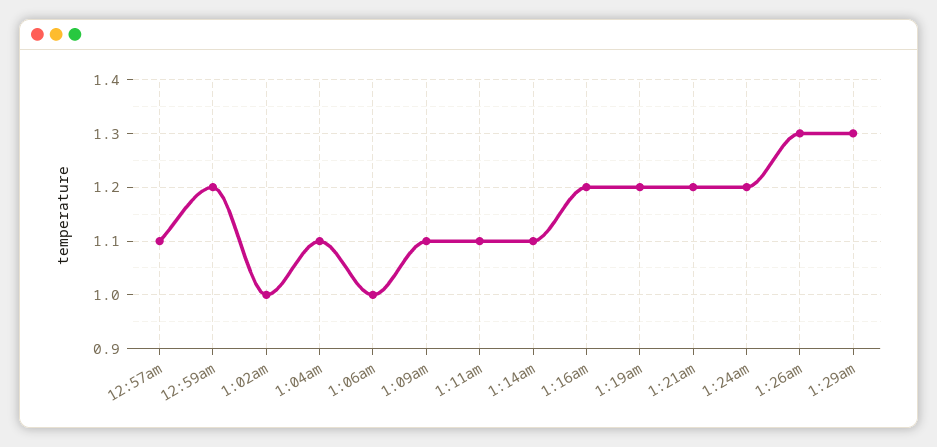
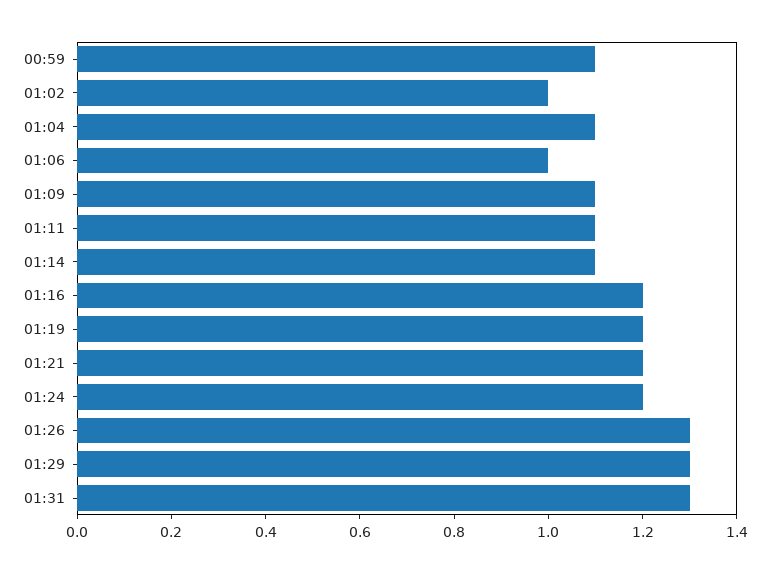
12:57am: 1.1 -> none
12:59am: 1.2 -> 1.1
01:31: none -> 1.3

